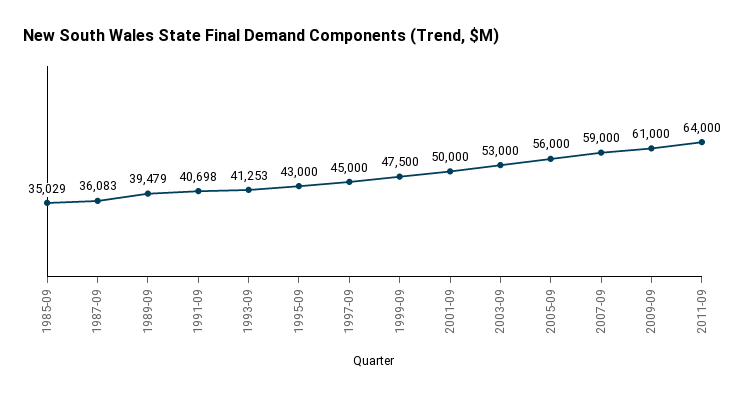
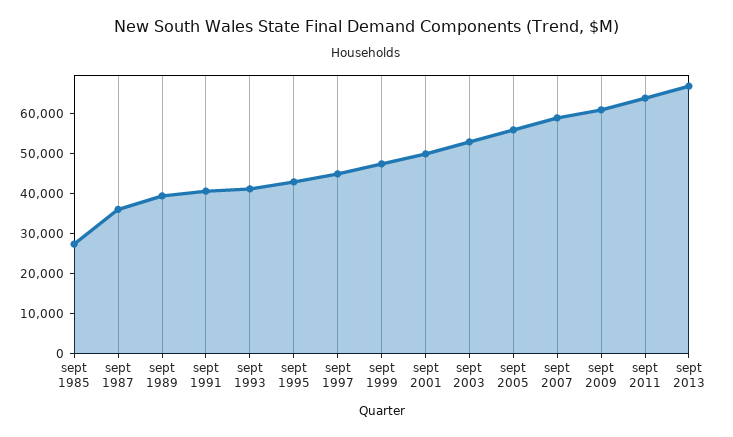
1985-09: 35029 -> 27500
sept 2013: none -> 67500

